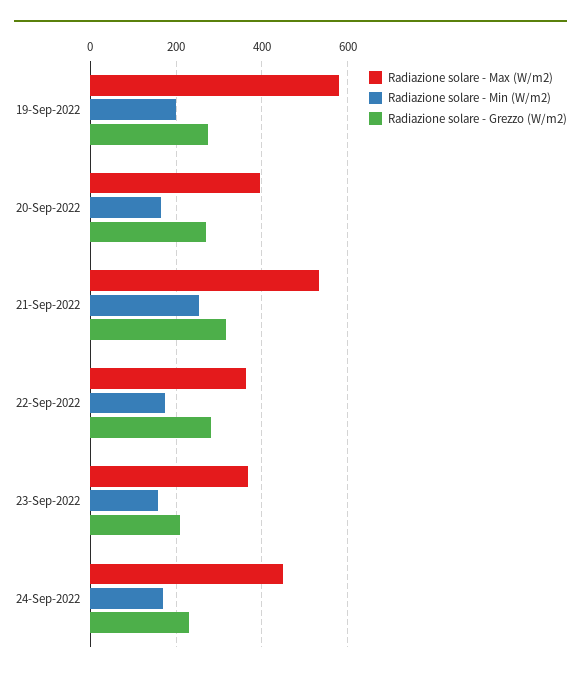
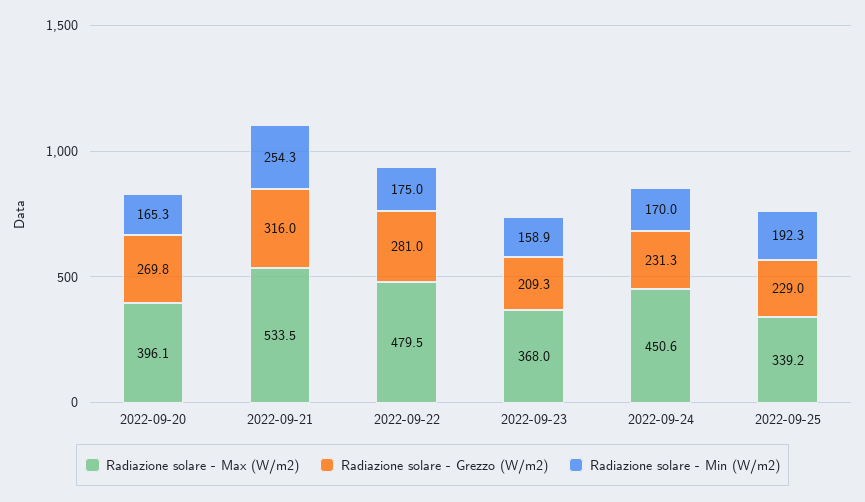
Radiazione solare - Max (W/m2), 19-Sep-2022: 580 -> none
Radiazione solare - Min (W/m2), 19-Sep-2022: 200 -> none
Radiazione solare - Grezzo (W/m2), 19-Sep-2022: 280 -> none
Radiazione solare - Max (W/m2), 22-Sep-2022: 360 -> 479.5
Radiazione solare - Max (W/m2), 2022-09-25: none -> 339.2
Radiazione solare - Grezzo (W/m2), 2022-09-25: none -> 229
Radiazione solare - Min (W/m2), 2022-09-25: none -> 192.3

